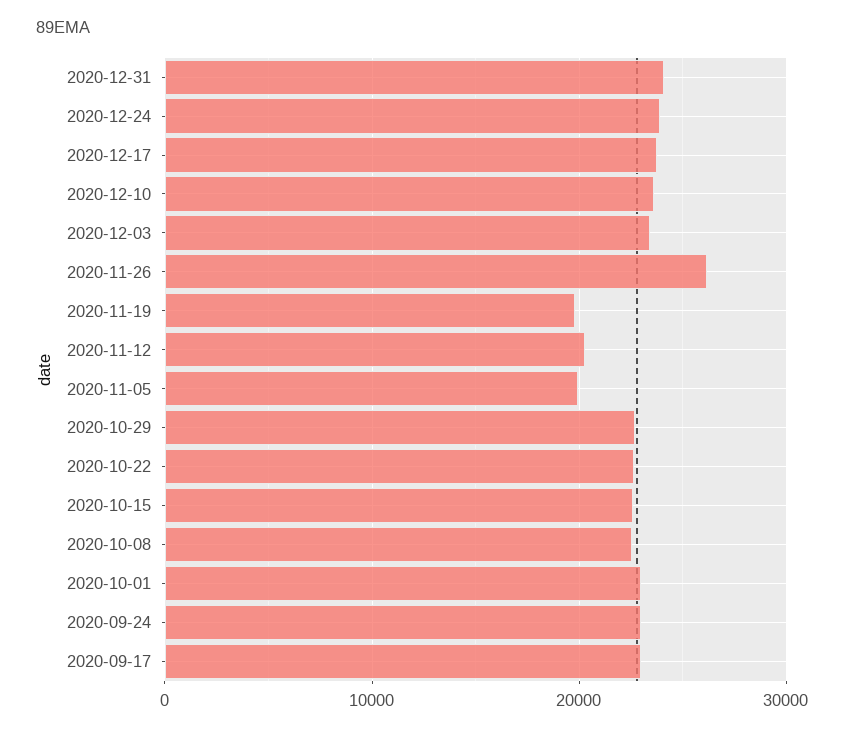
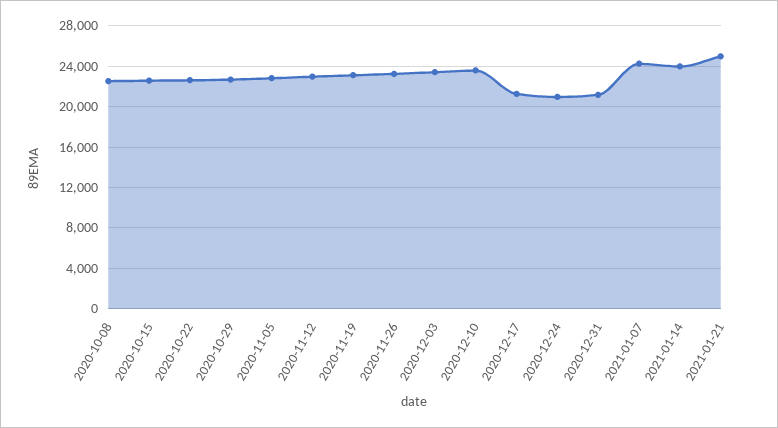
2020-12-31: 24000 -> 21000
2020-12-24: 24000 -> 21000
2020-12-17: 24000 -> 21000
2020-11-26: 26000 -> 23000
2020-11-19: 20000 -> 23000
2020-11-12: 20000 -> 23000
2020-11-05: 20000 -> 23000
2020-10-01: 23000 -> none
2020-09-24: 23000 -> none
2020-09-17: 23000 -> none
2021-01-07: none -> 24000
2021-01-14: none -> 24000
2021-01-21: none -> 25000

